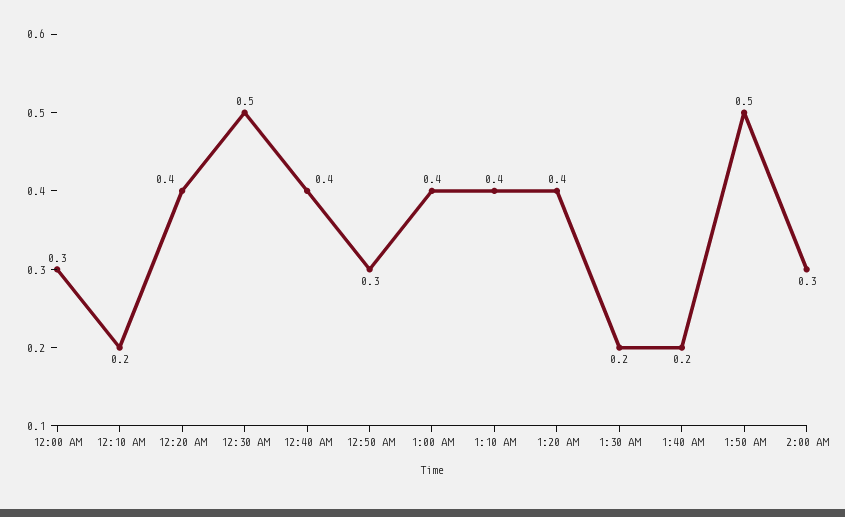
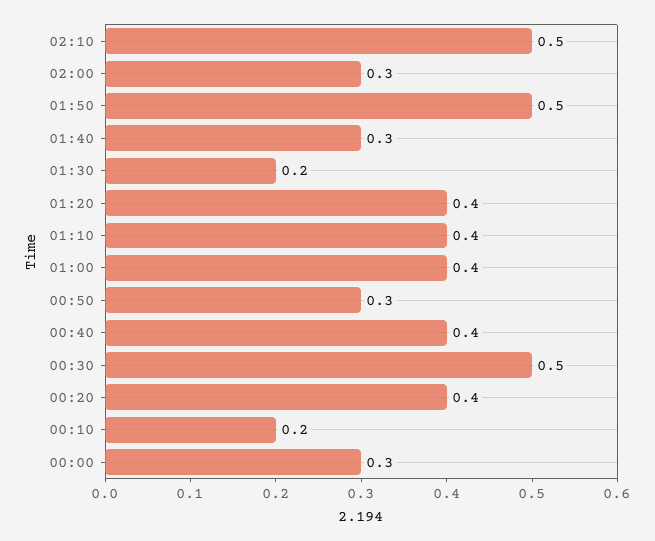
1:40 AM: 0.2 -> 0.3
02:10: none -> 0.5

